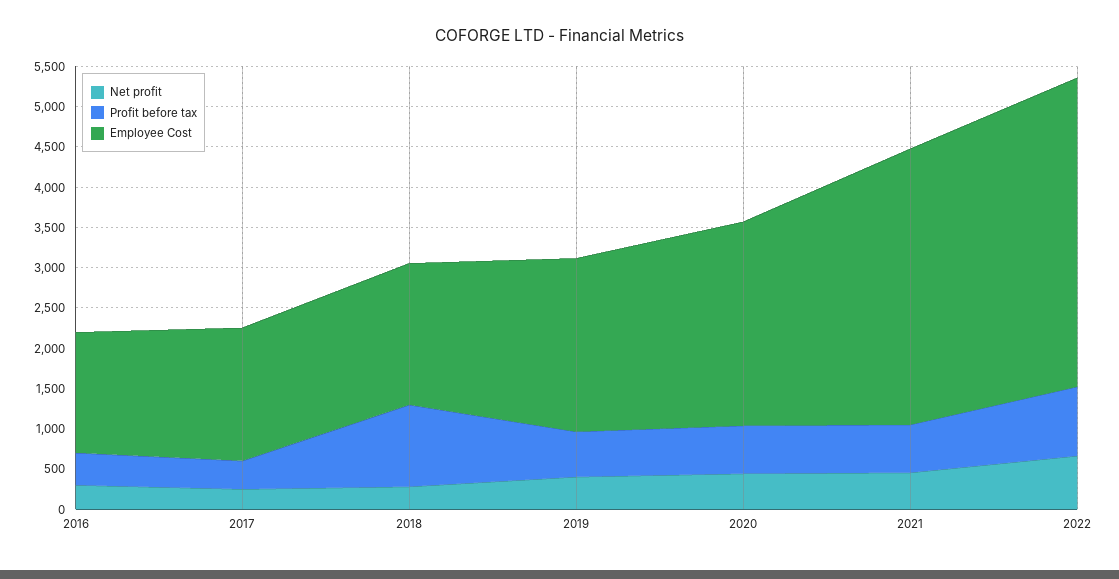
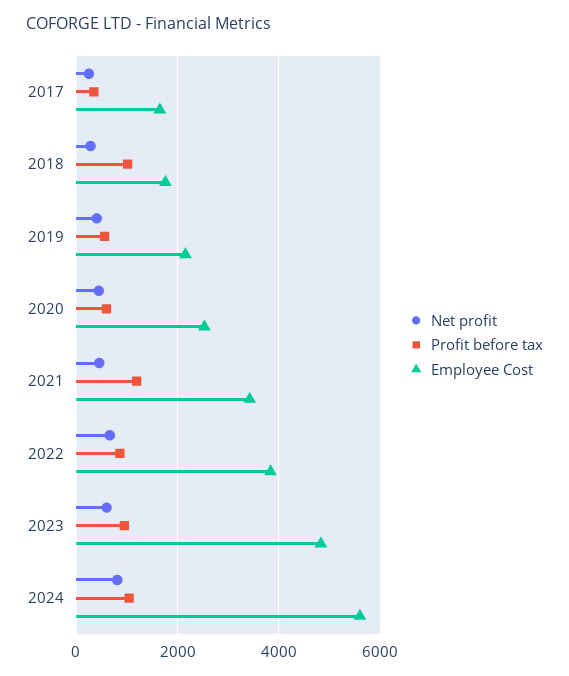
Net profit, 2016: 300 -> none
Profit before tax, 2016: 400 -> none
Employee Cost, 2016: 1500 -> none
Profit before tax, 2021: 600 -> 1200
Net profit, 2023: none -> 600
Profit before tax, 2023: none -> 1000
Employee Cost, 2023: none -> 4800
Net profit, 2024: none -> 800
Profit before tax, 2024: none -> 1000
Employee Cost, 2024: none -> 5600

